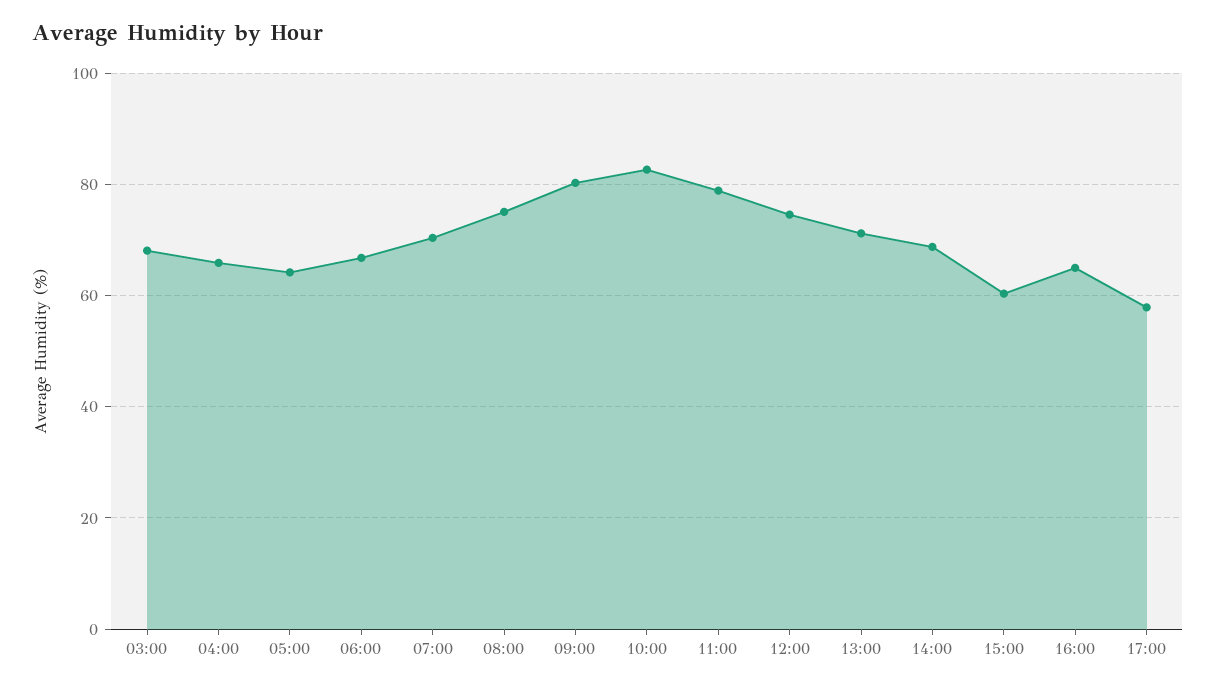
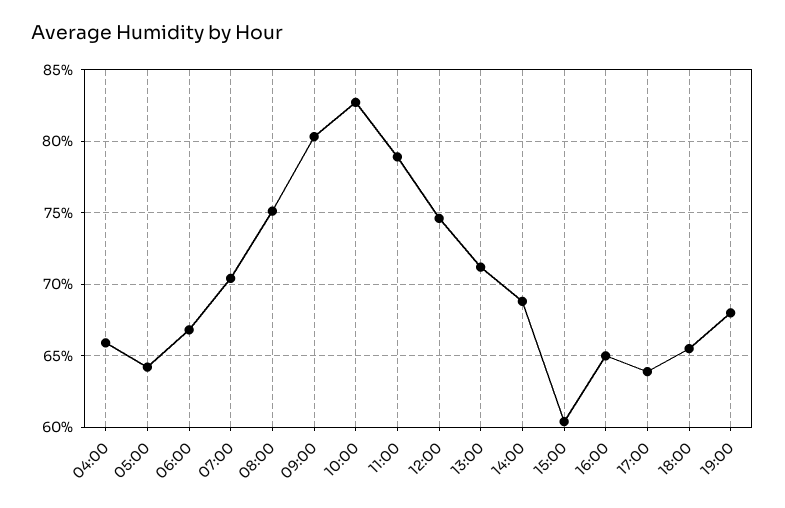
03:00: 68 -> none
17:00: 58 -> 64
18:00: none -> 65.5
19:00: none -> 68

